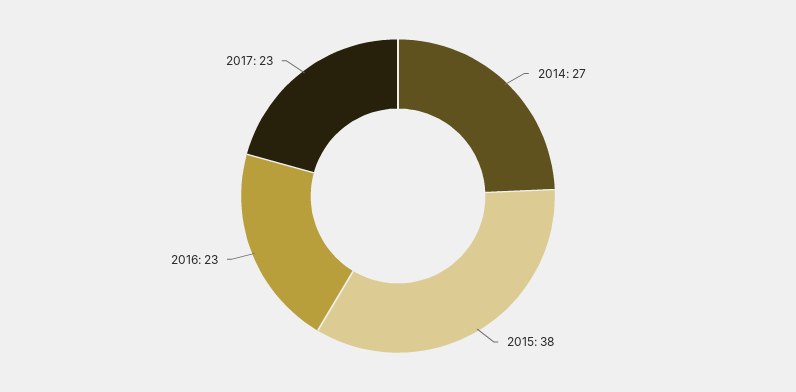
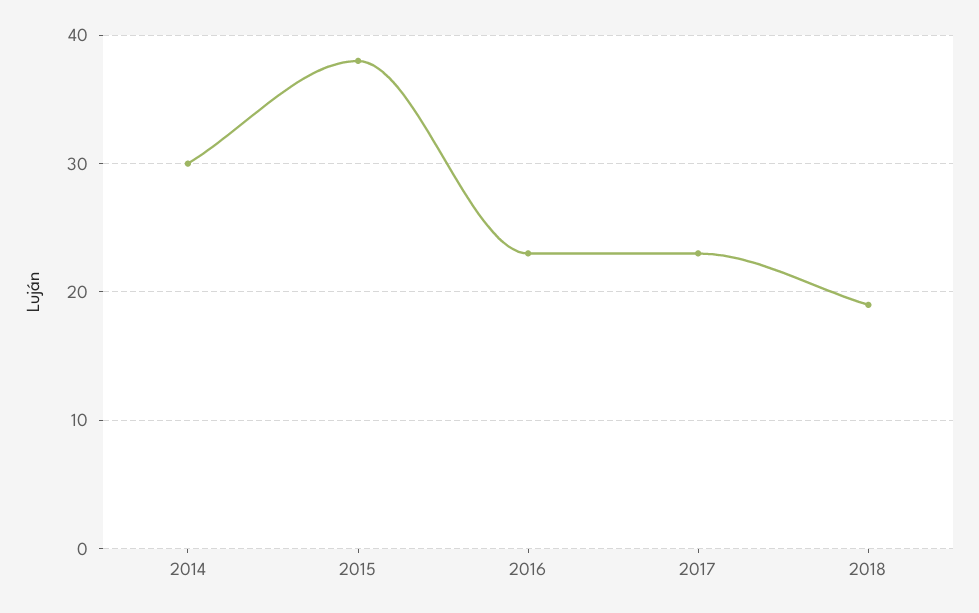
2014: 27 -> 30
2018: none -> 19

